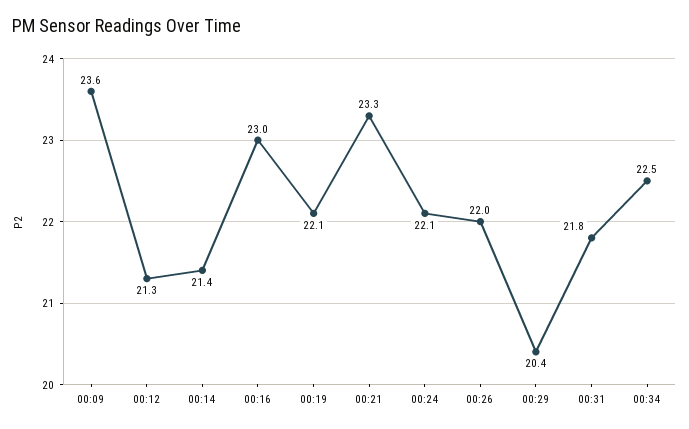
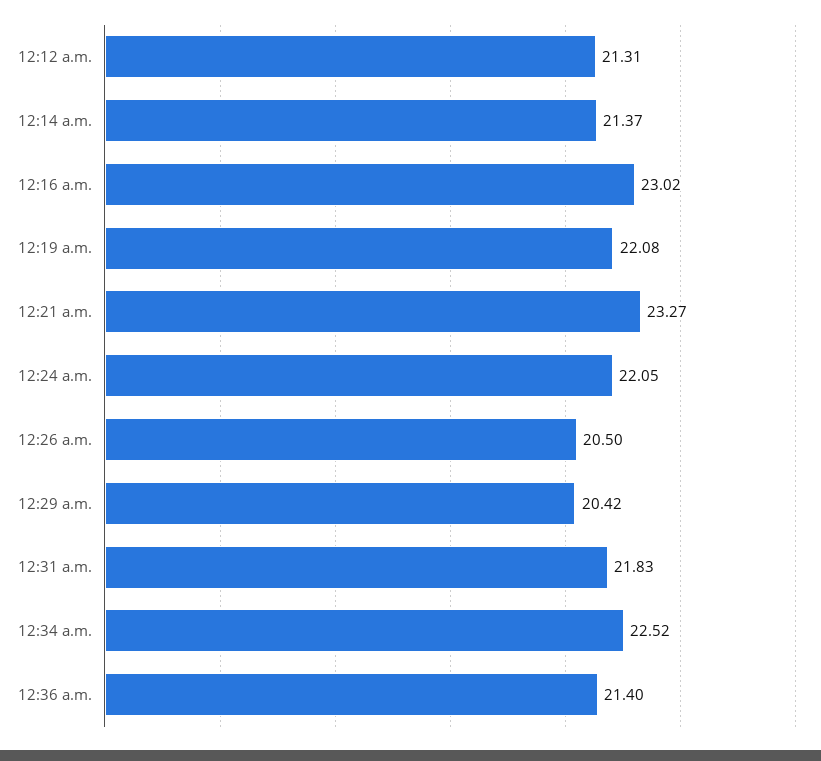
00:09: 23.6 -> none
00:26: 22 -> 20.5
12:36 a.m.: none -> 21.4

